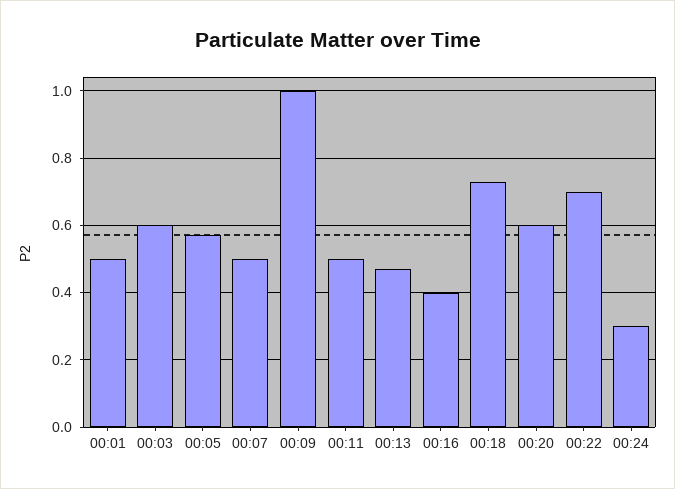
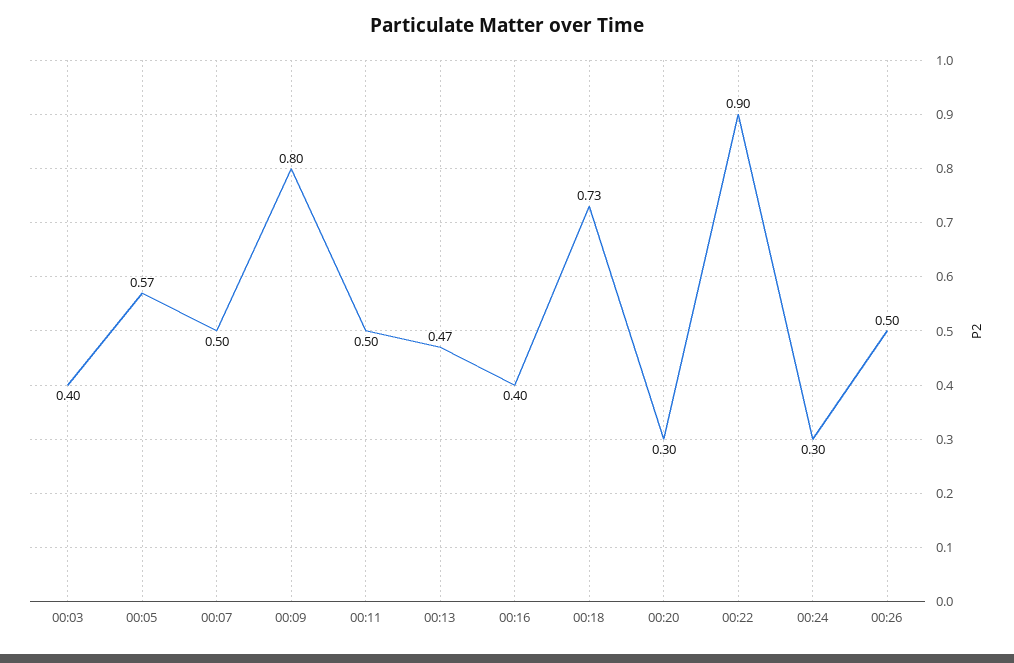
00:01: 0.5 -> none
00:03: 0.6 -> 0.4
00:09: 1 -> 0.8
00:20: 0.6 -> 0.3
00:22: 0.7 -> 0.9
00:26: none -> 0.5

